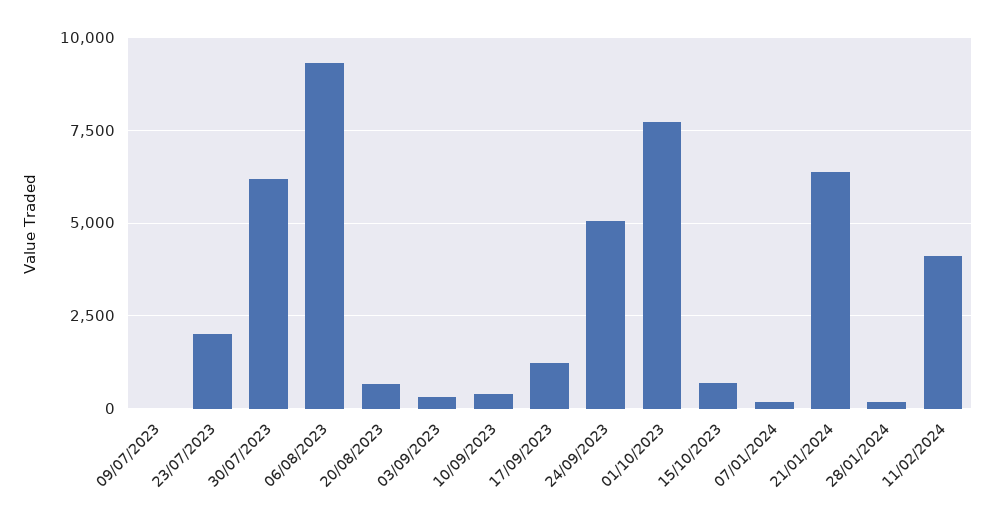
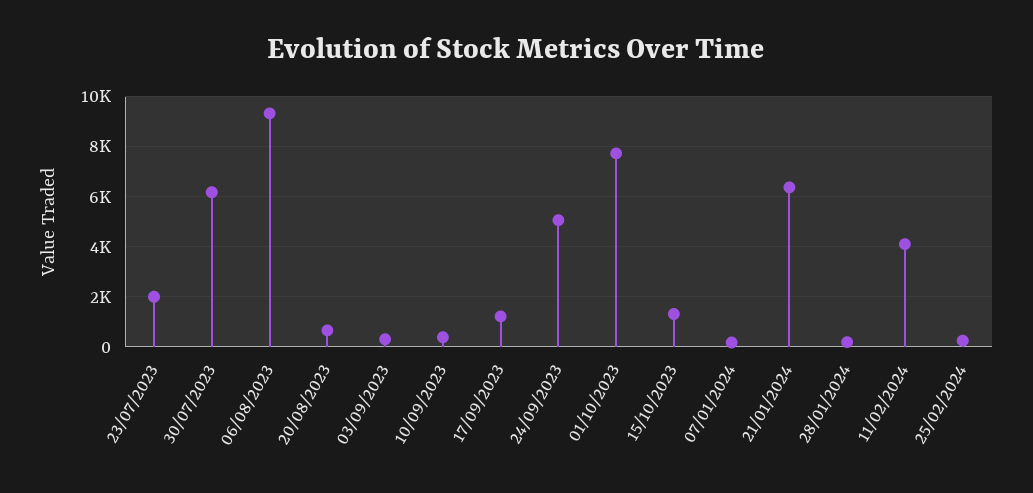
09/07/2023: 0 -> none
15/10/2023: 750 -> 1250
25/02/2024: none -> 250

